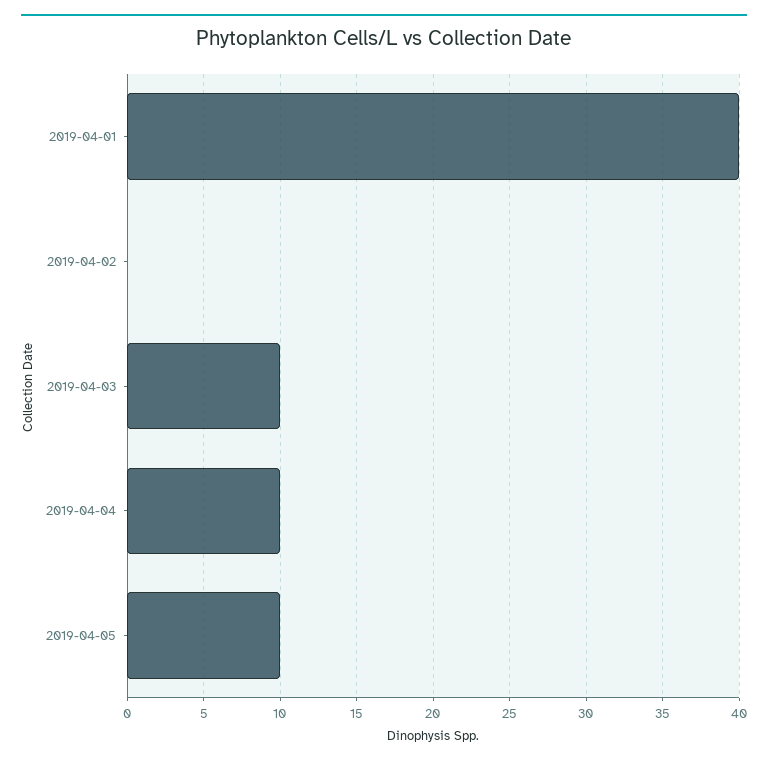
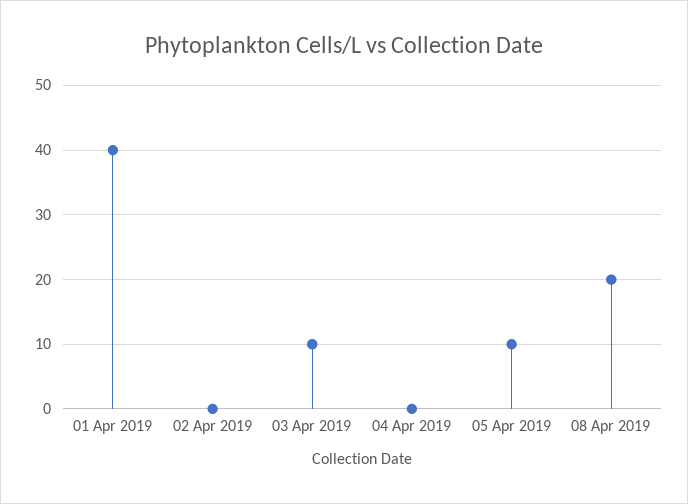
2019-04-04: 10 -> 0
08 Apr 2019: none -> 20

